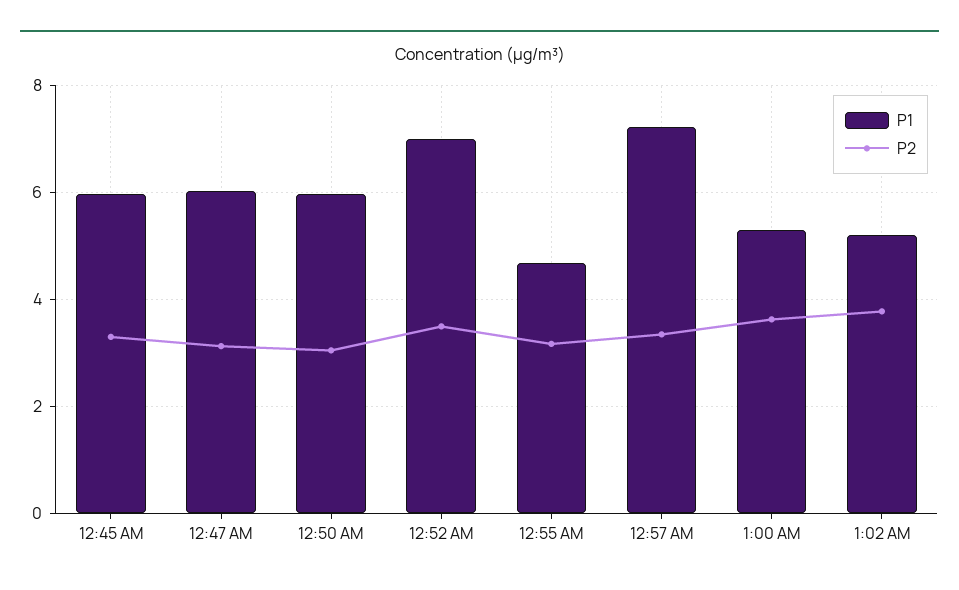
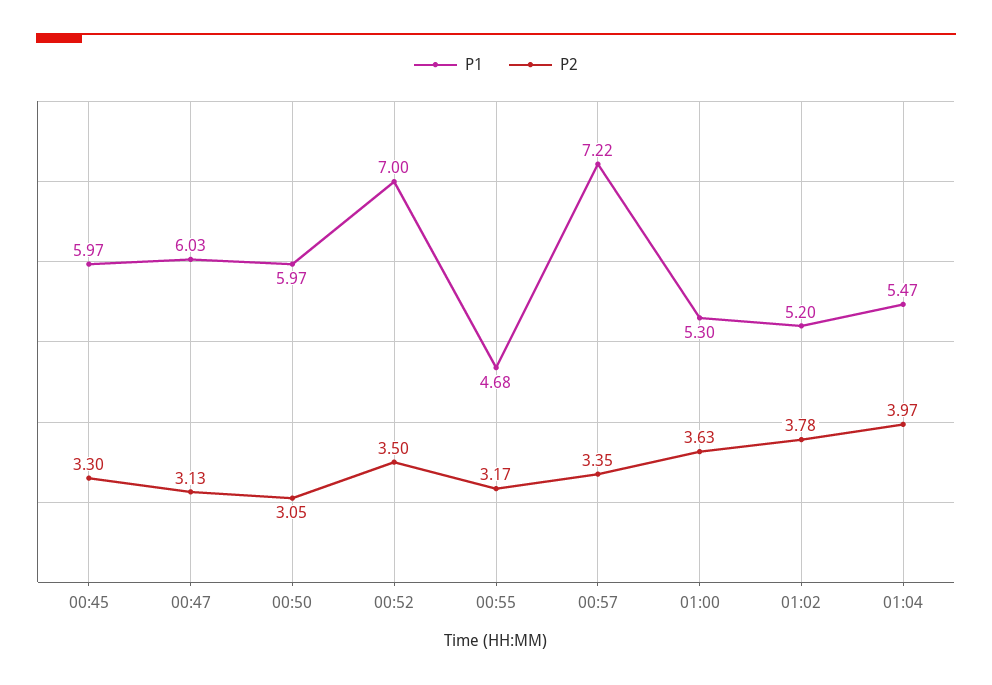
P1, 01:04: none -> 5.47
P2, 01:04: none -> 3.97

